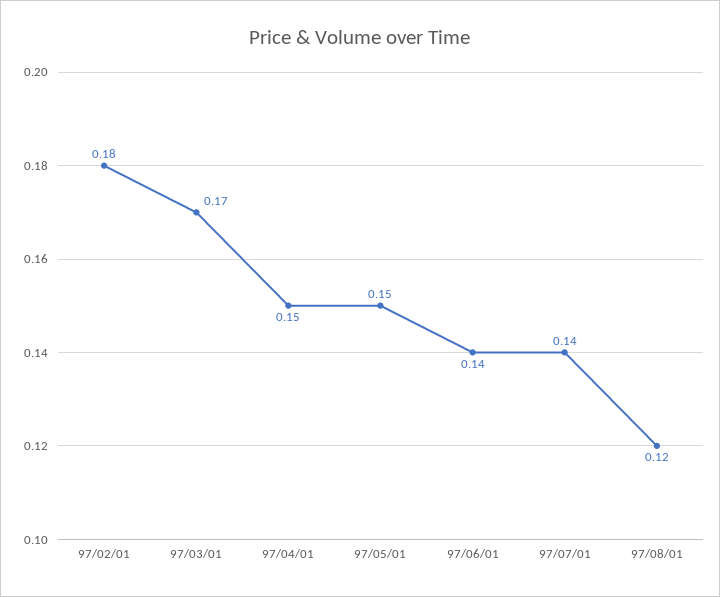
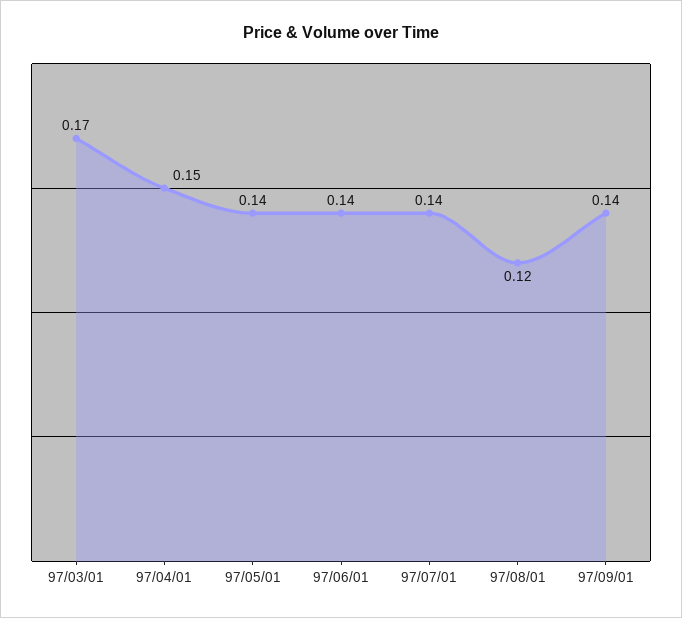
97/02/01: 0.18 -> none
97/05/01: 0.15 -> 0.14
97/09/01: none -> 0.14

